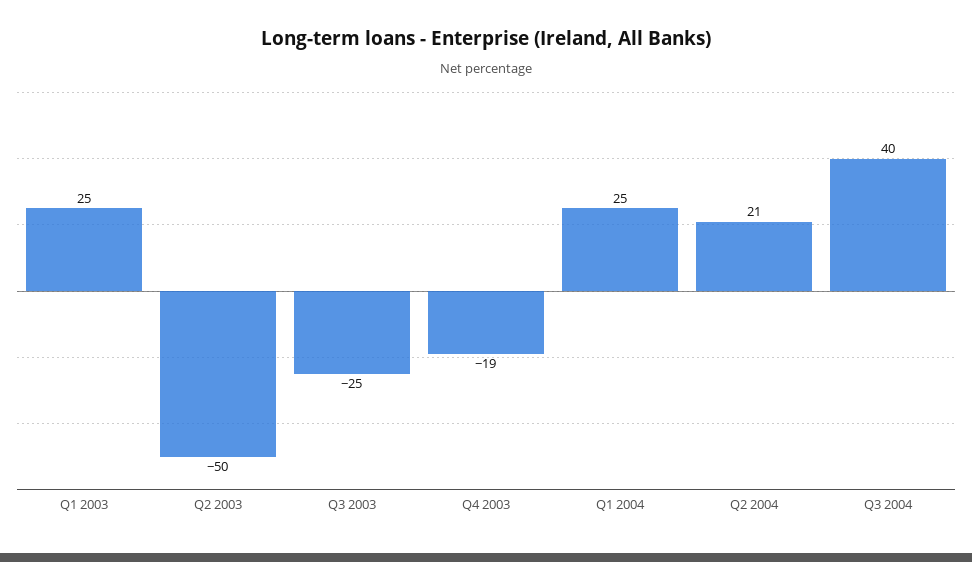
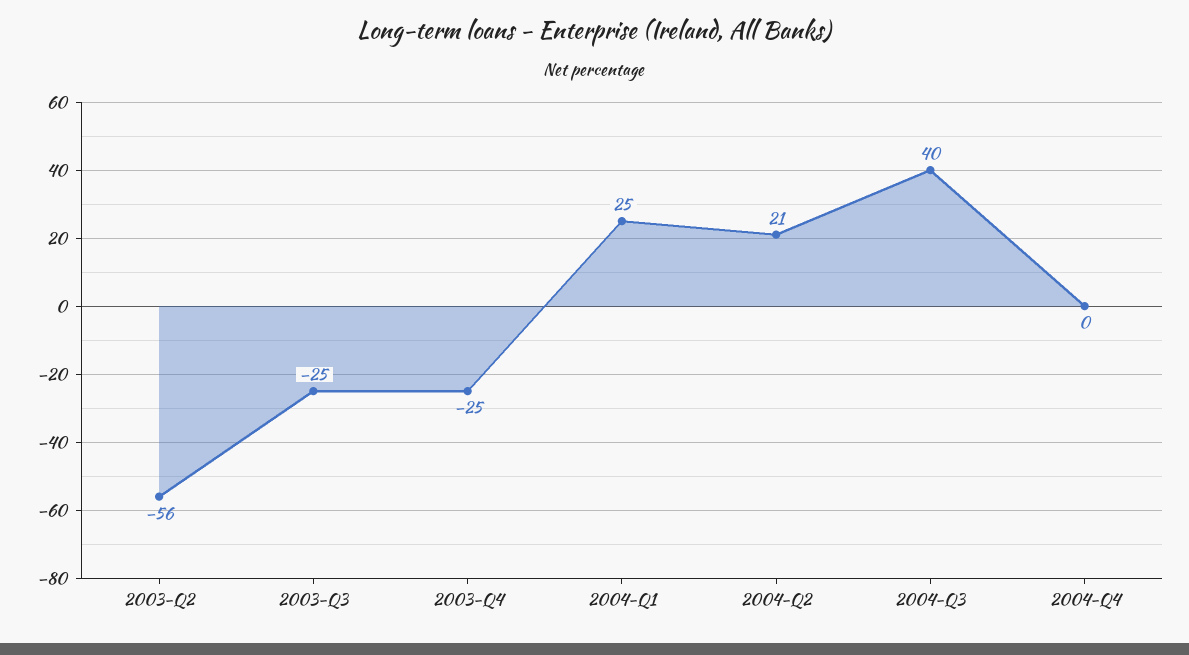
Q1 2003: 25 -> none
Q2 2003: -50 -> -56
Q4 2003: -19 -> -25
2004-Q4: none -> 0

